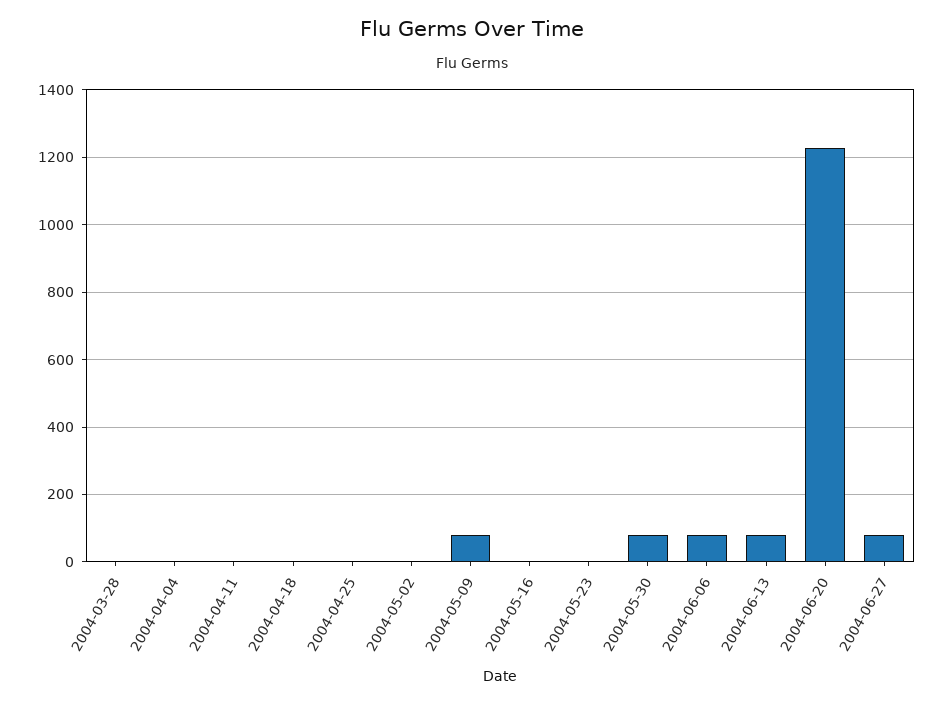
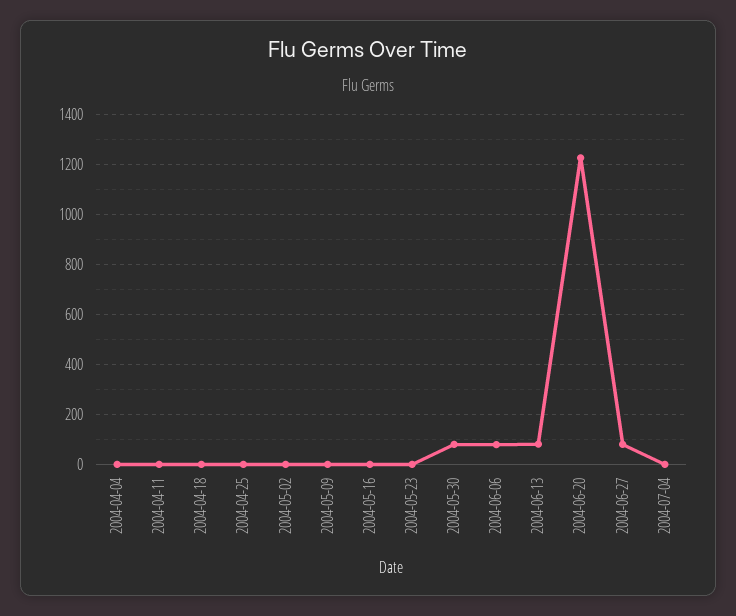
2004-03-28: 0 -> none
2004-05-09: 80 -> 0
2004-07-04: none -> 0

